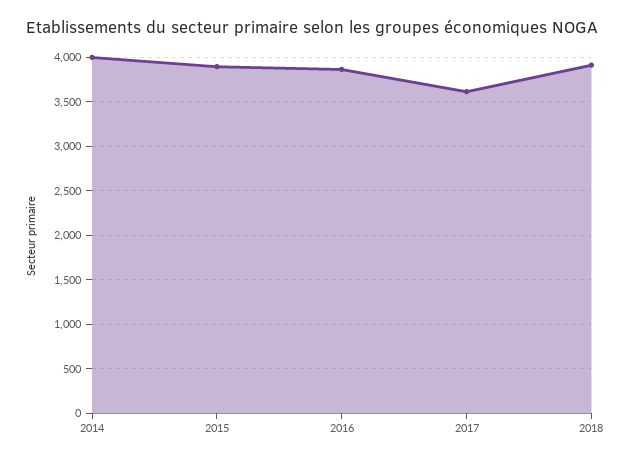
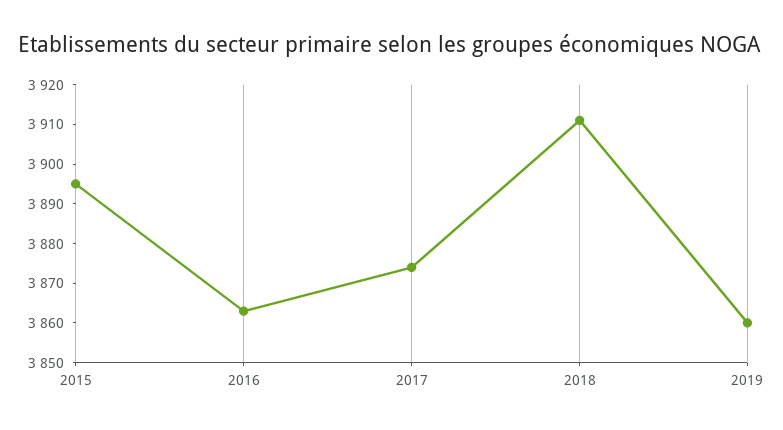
2014: 4000 -> none
2017: 3600 -> 3875
2019: none -> 3860

